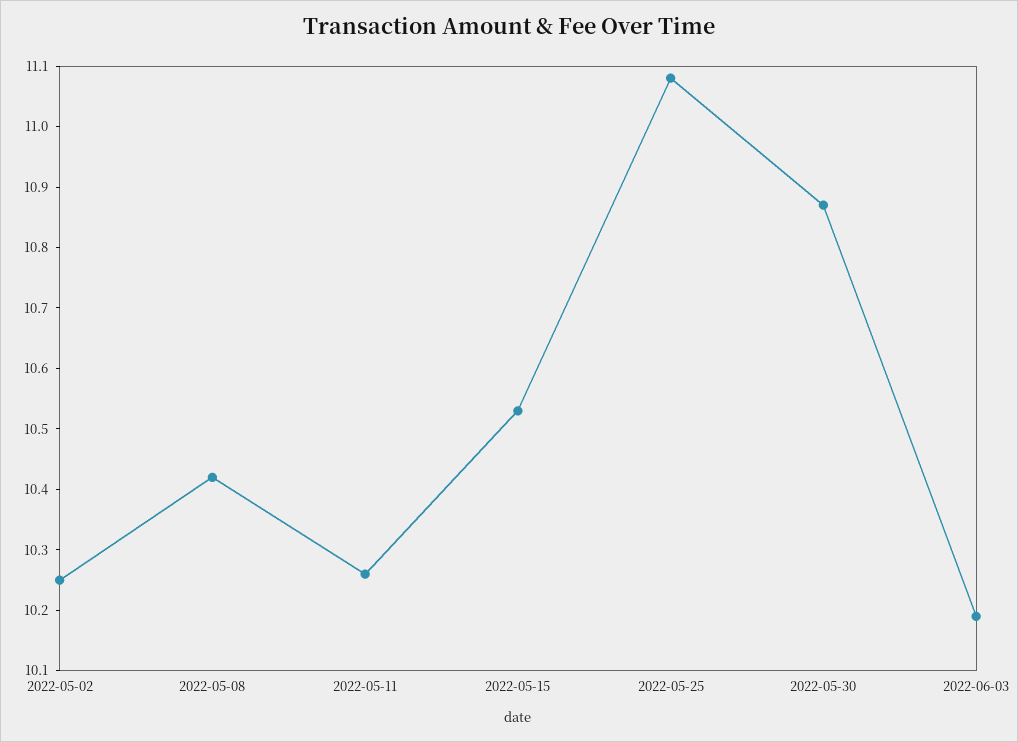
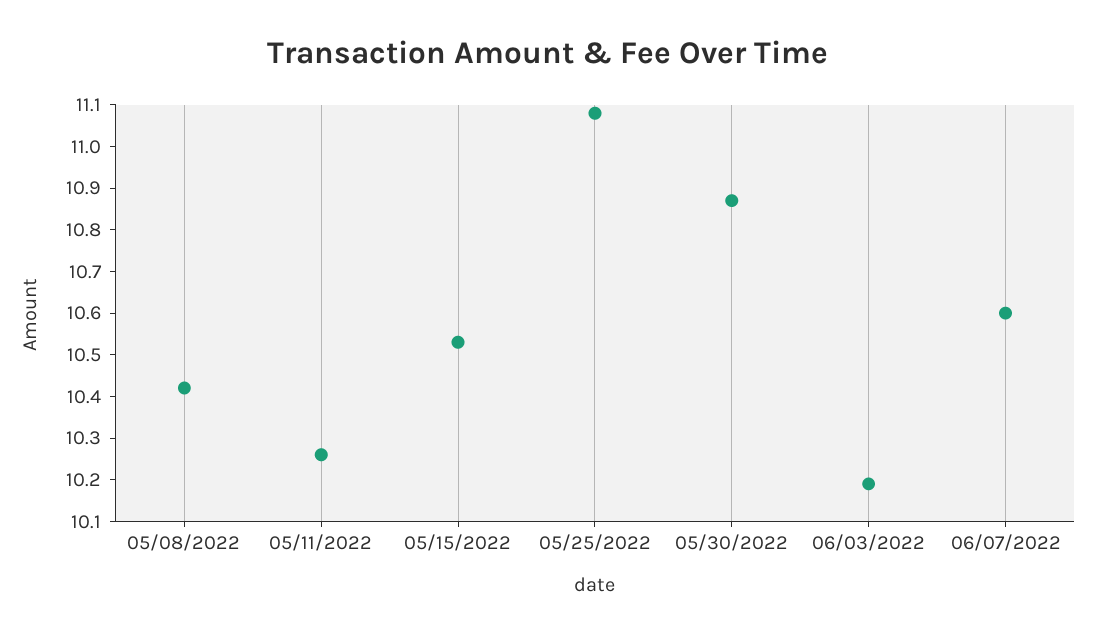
2022-05-02: 10.25 -> none
06/07/2022: none -> 10.6

